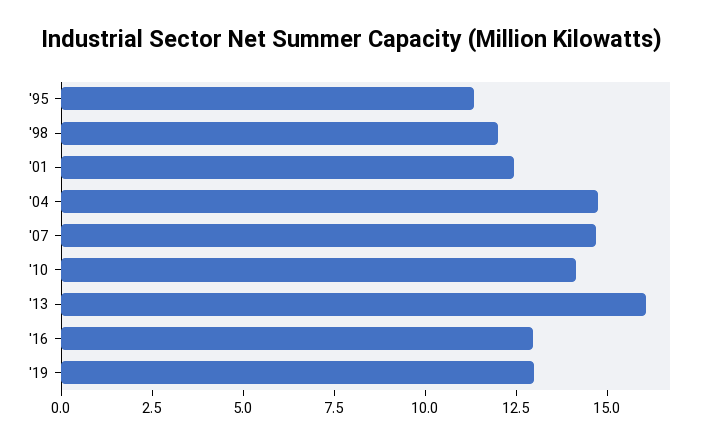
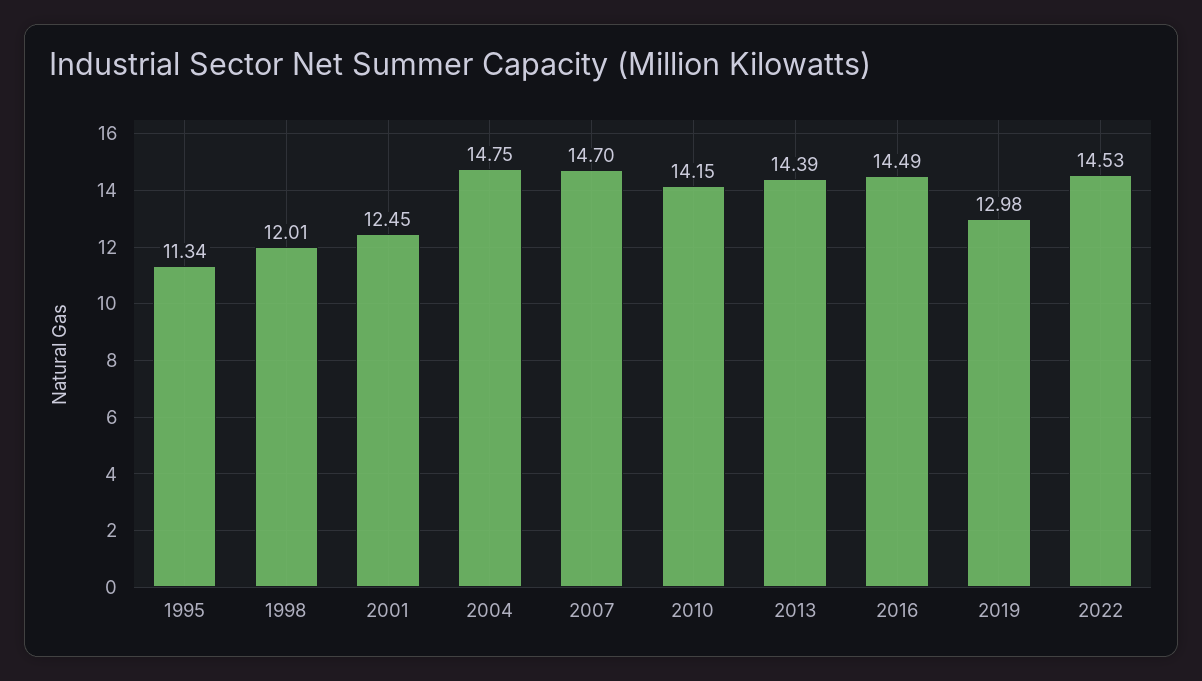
'13: 16 -> 14.39
'16: 13 -> 14.49
2022: none -> 14.53

